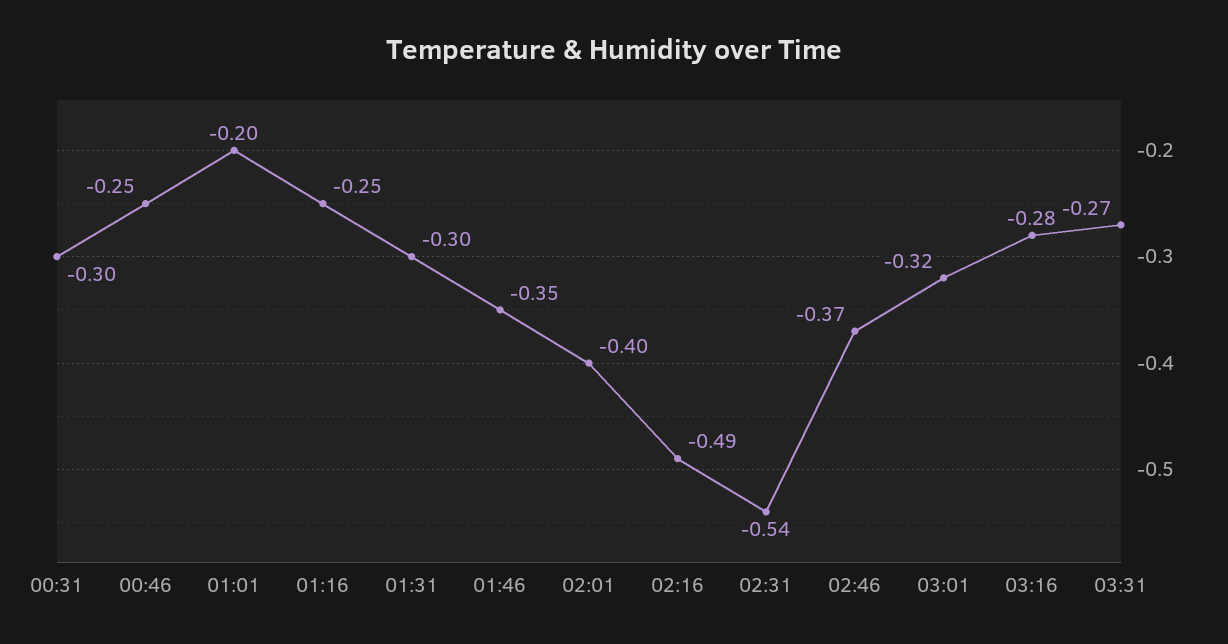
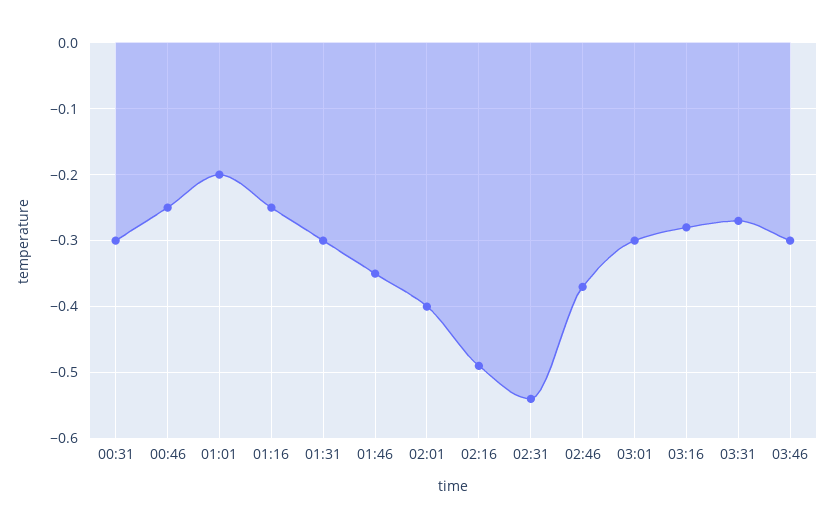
03:01: -0.32 -> -0.3
03:46: none -> -0.3

